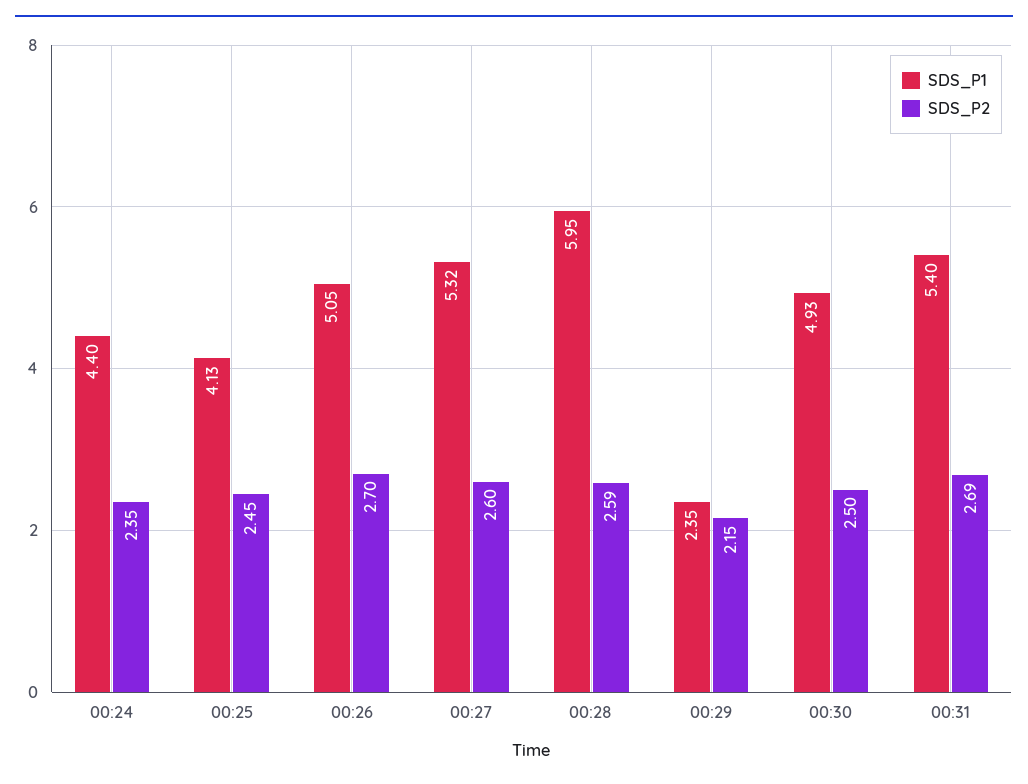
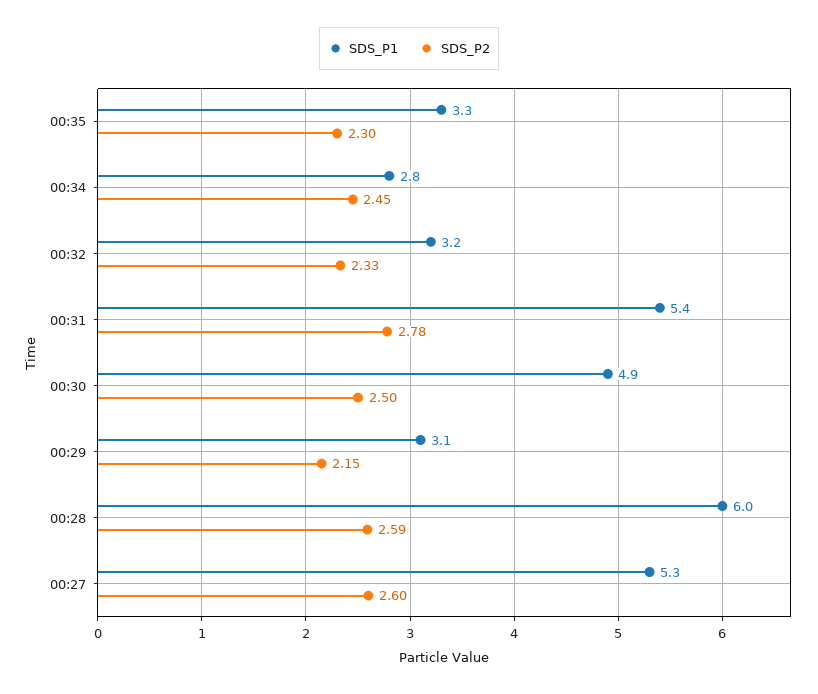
SDS_P1, 00:24: 4.4 -> none
SDS_P2, 00:24: 2.35 -> none
SDS_P1, 00:25: 4.13 -> none
SDS_P2, 00:25: 2.45 -> none
SDS_P1, 00:26: 5.05 -> none
SDS_P2, 00:26: 2.7 -> none
SDS_P1, 00:29: 2.35 -> 3.1
SDS_P2, 00:31: 2.69 -> 2.78
SDS_P1, 00:35: none -> 3.3
SDS_P2, 00:35: none -> 2.3
SDS_P1, 00:34: none -> 2.8
SDS_P2, 00:34: none -> 2.45
SDS_P1, 00:32: none -> 3.2
SDS_P2, 00:32: none -> 2.33

